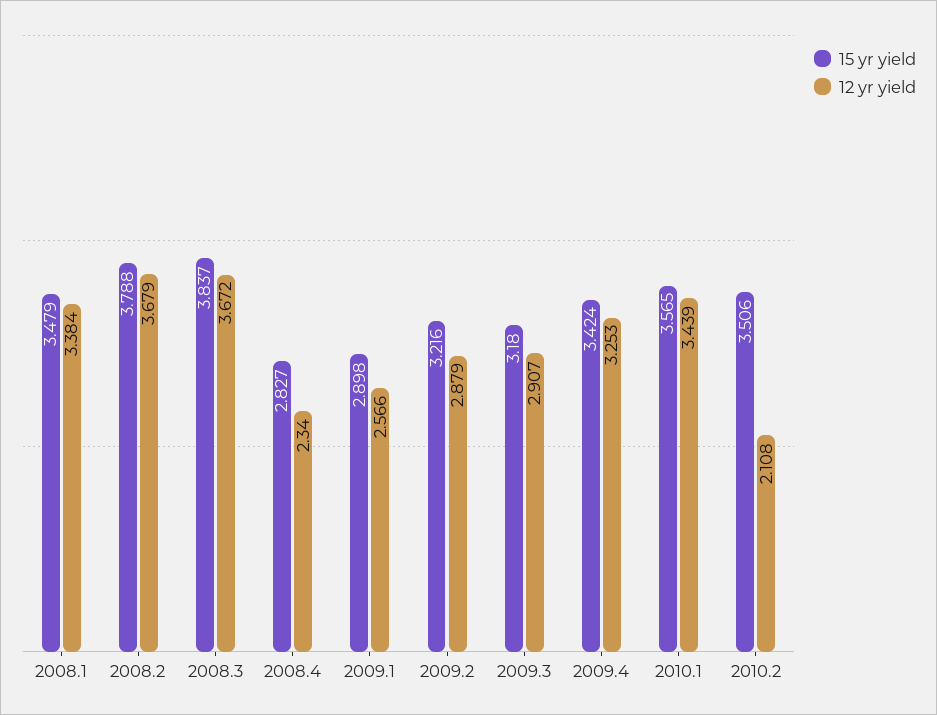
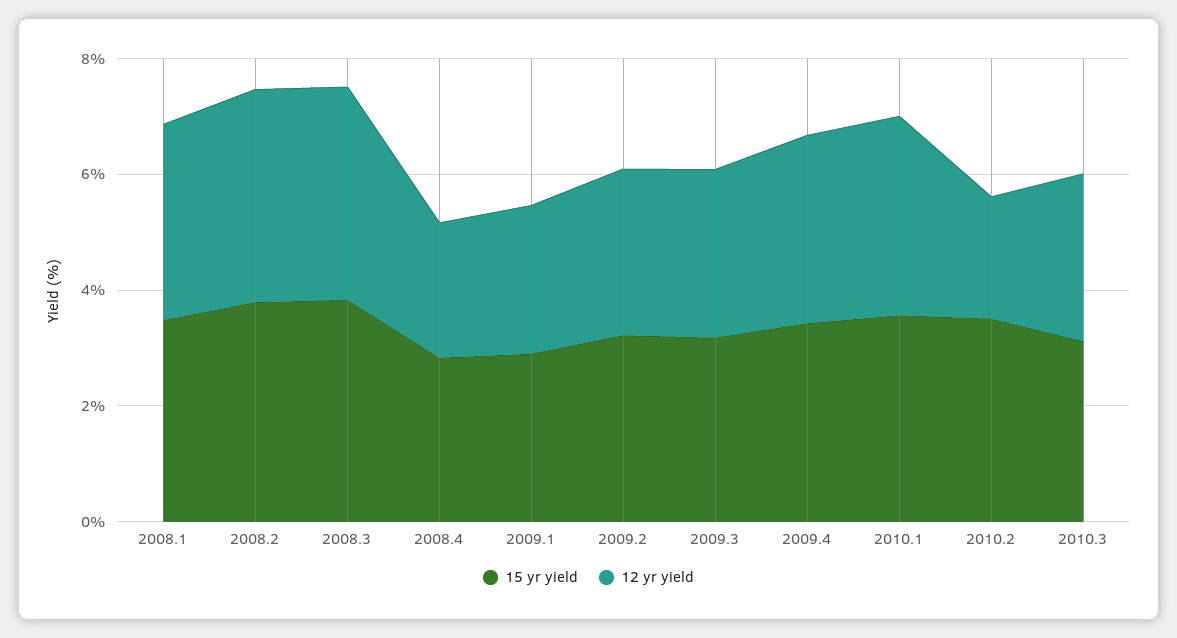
15 yr yield, 2010.3: none -> 3
12 yr yield, 2010.3: none -> 3

